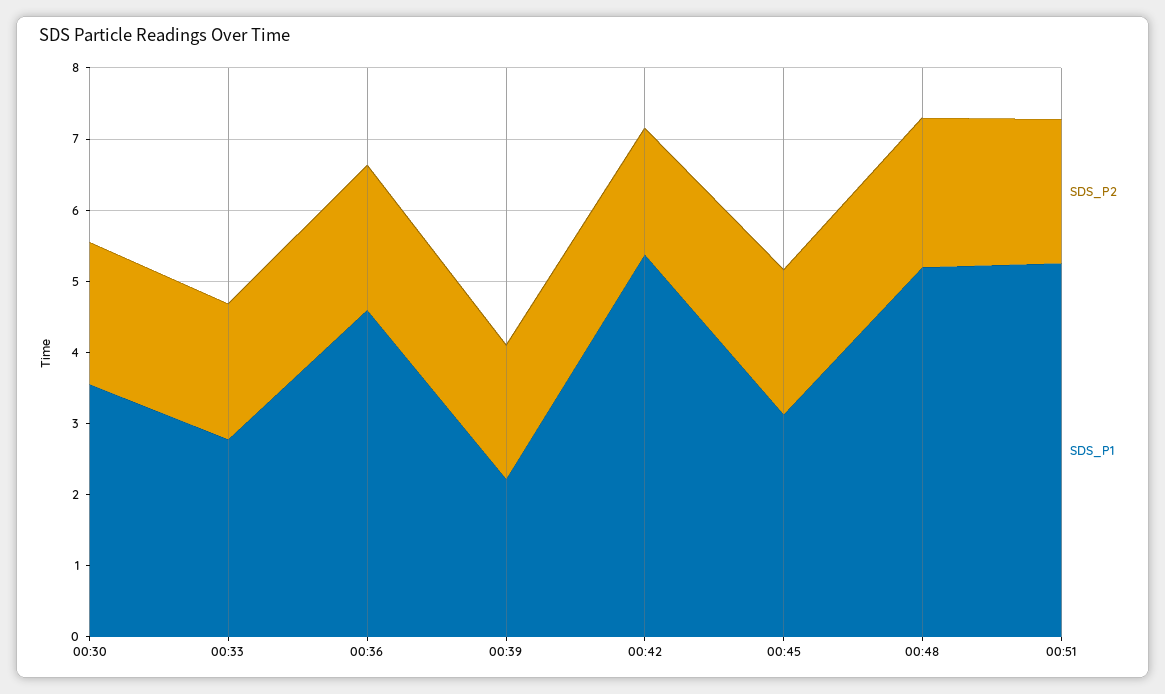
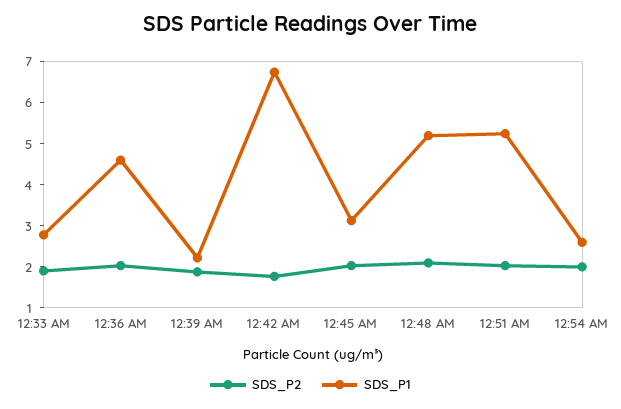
SDS_P2, 00:30: 2 -> none
SDS_P1, 00:30: 3.6 -> none
SDS_P1, 00:42: 5.4 -> 6.8
SDS_P2, 12:54 AM: none -> 2
SDS_P1, 12:54 AM: none -> 2.6

